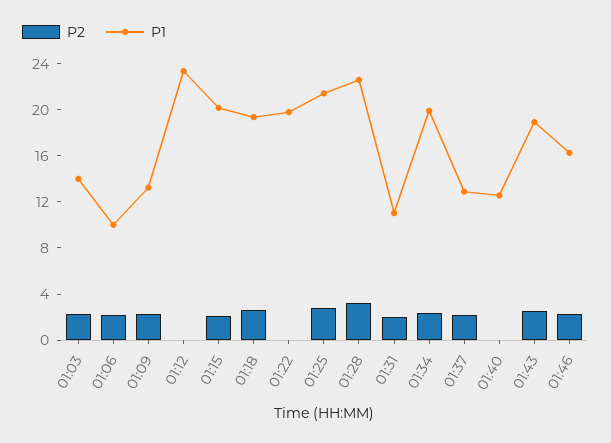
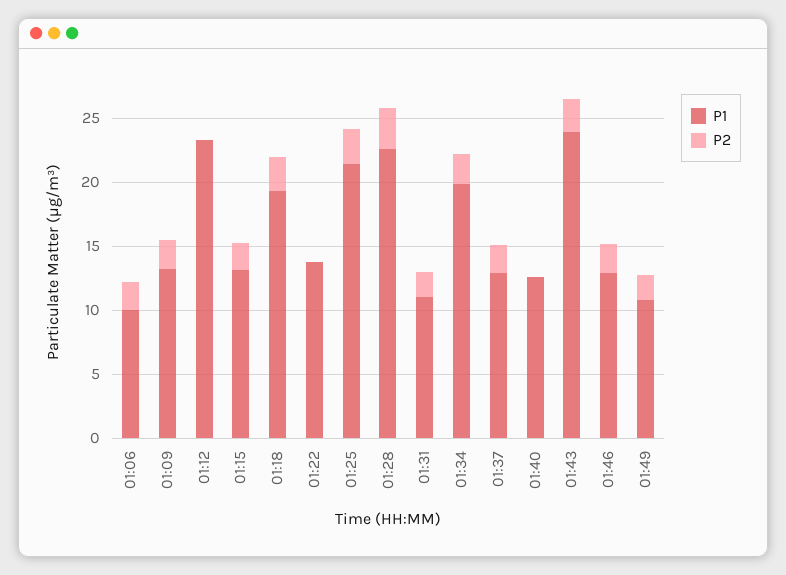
P2, 01:03: 2 -> none
P1, 01:03: 14 -> none
P1, 01:15: 20 -> 13
P1, 01:22: 20 -> 14
P1, 01:43: 19 -> 24
P1, 01:46: 16 -> 13
P1, 01:49: none -> 11
P2, 01:49: none -> 2

